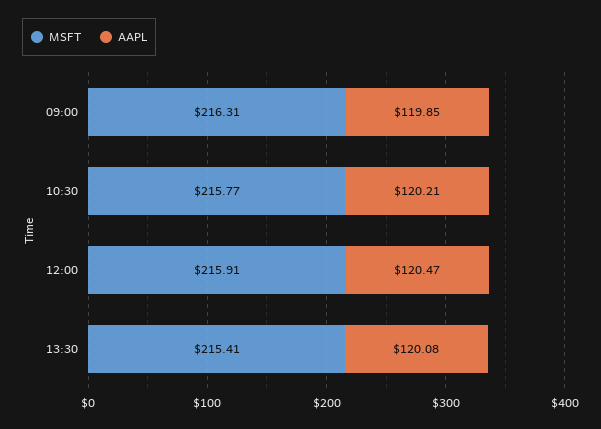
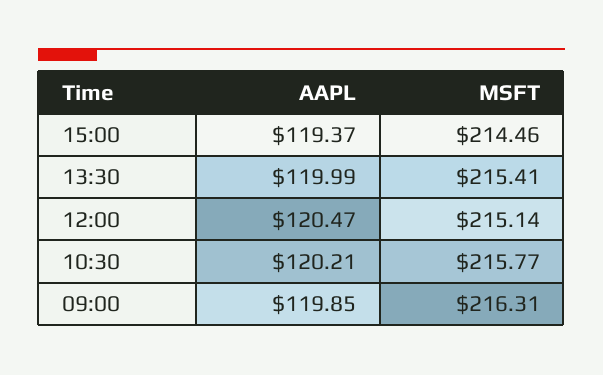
MSFT, 12:00: 215.91 -> 215.14
AAPL, 13:30: 120.08 -> 119.99
AAPL, 15:00: none -> 119.37
MSFT, 15:00: none -> 214.46

